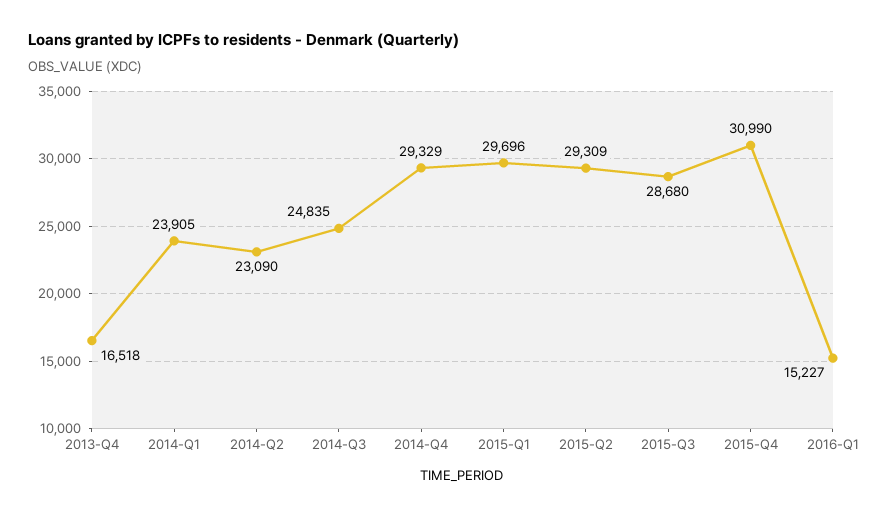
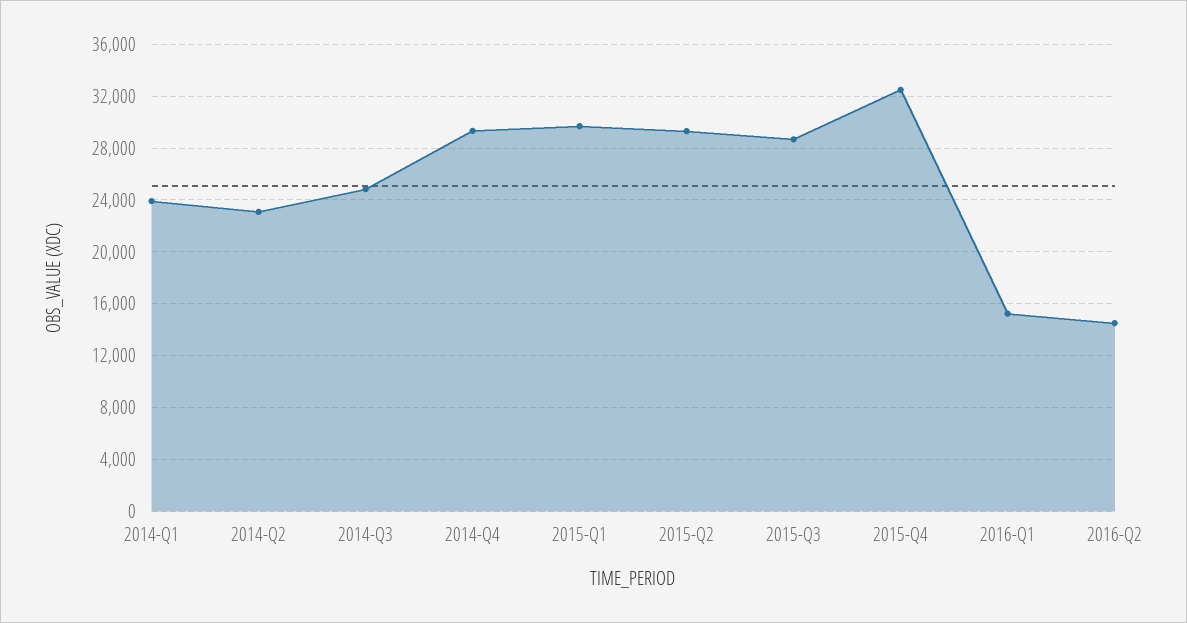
2013-Q4: 16518 -> none
2015-Q4: 30990 -> 32500
2016-Q2: none -> 14500

